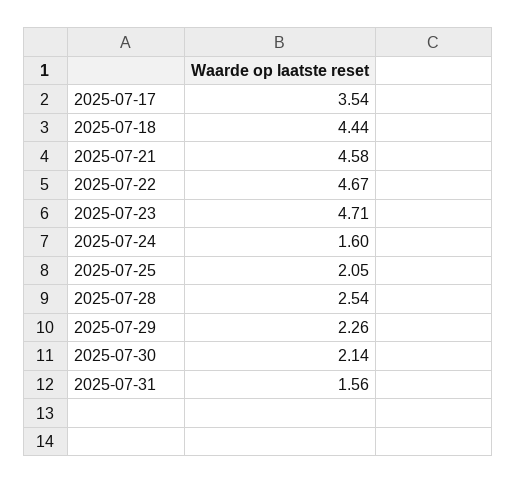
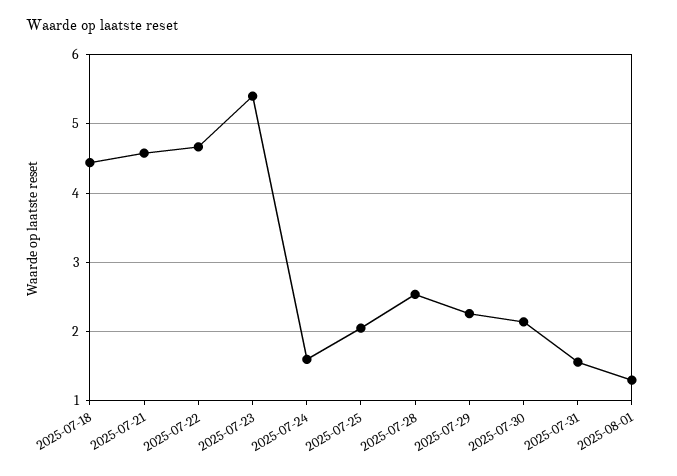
2025-07-17: 3.54 -> none
2025-07-23: 4.71 -> 5.4
2025-08-01: none -> 1.3

